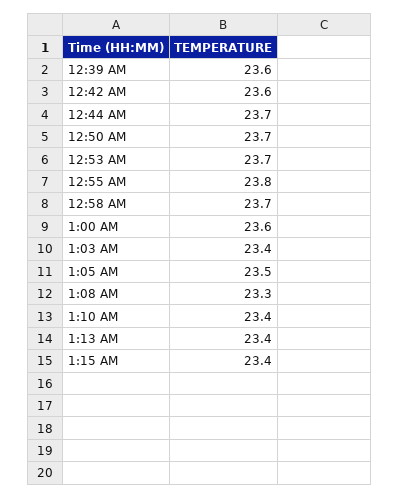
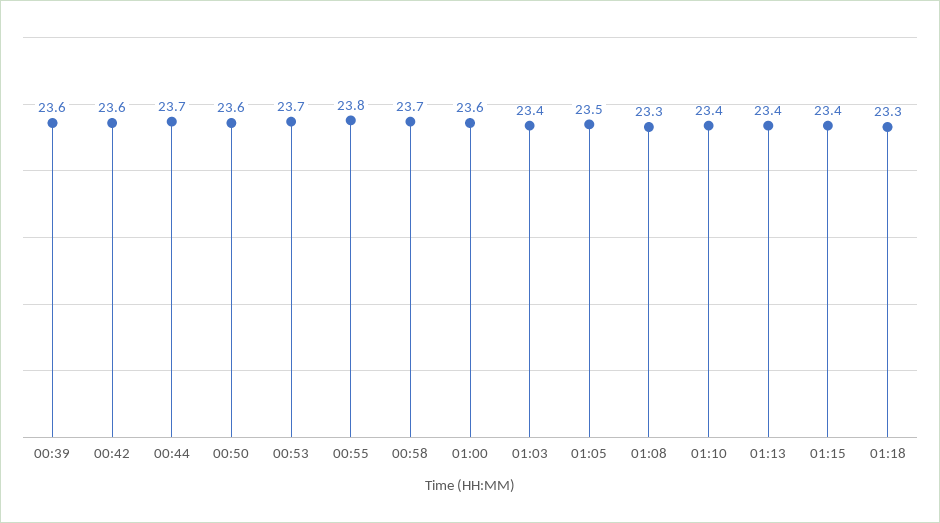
12:50 AM: 23.7 -> 23.6
01:18: none -> 23.3

